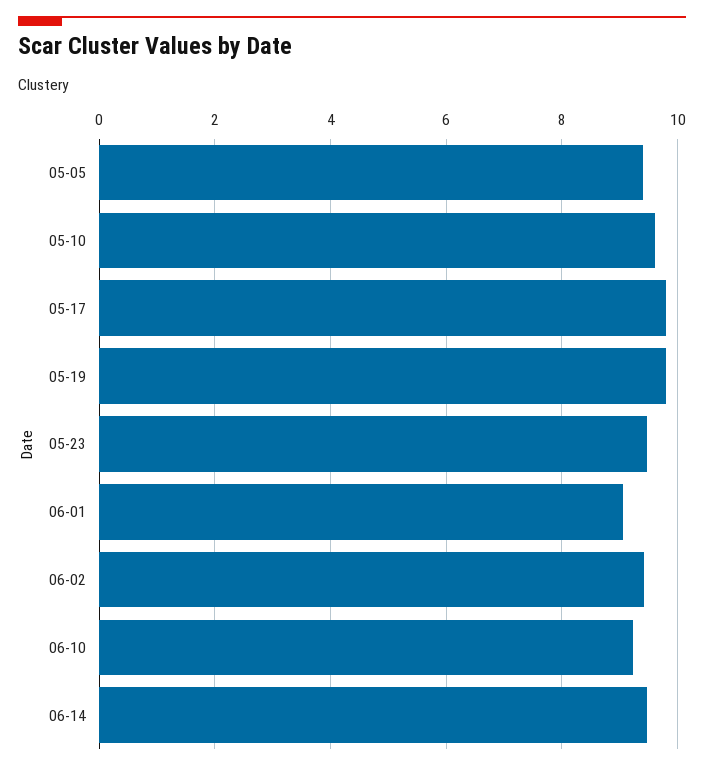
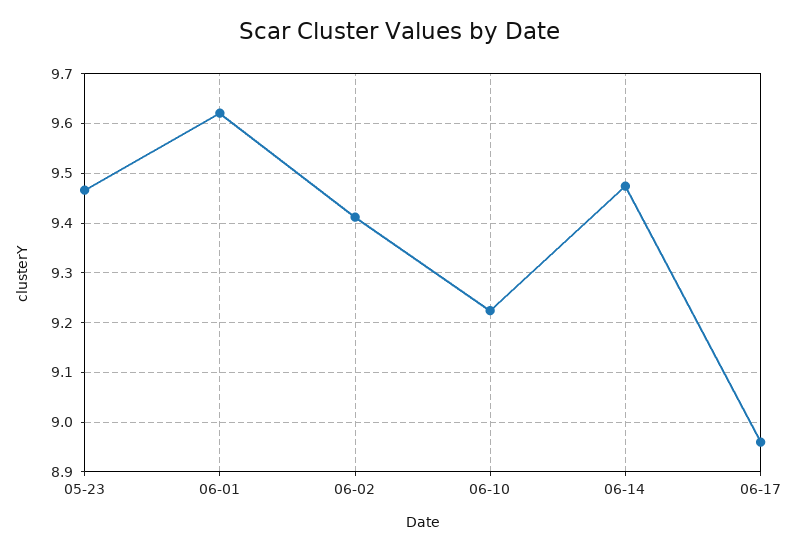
05-05: 9.4 -> none
05-10: 9.6 -> none
05-17: 9.8 -> none
05-19: 9.8 -> none
06-01: 9 -> 9.62
06-17: none -> 8.96

